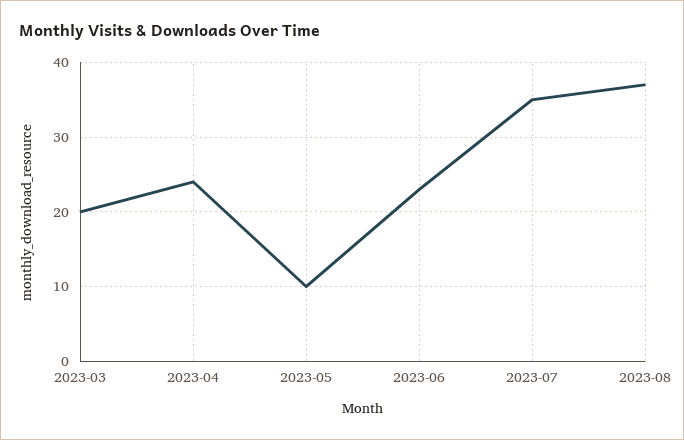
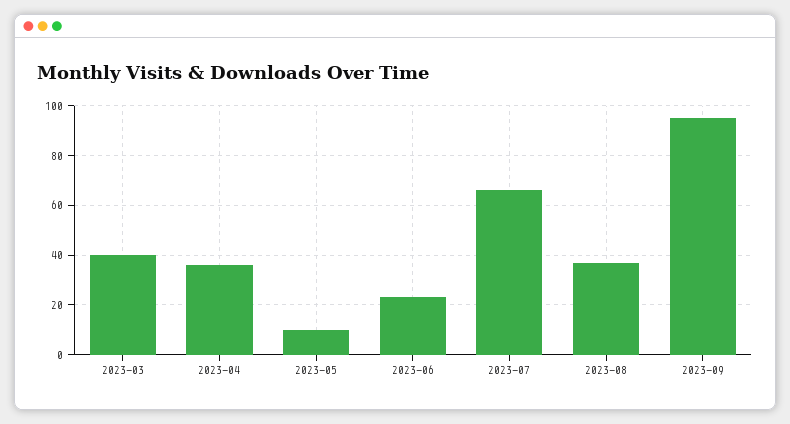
2023-03: 20 -> 40
2023-04: 24 -> 35
2023-07: 35 -> 65
2023-09: none -> 95

